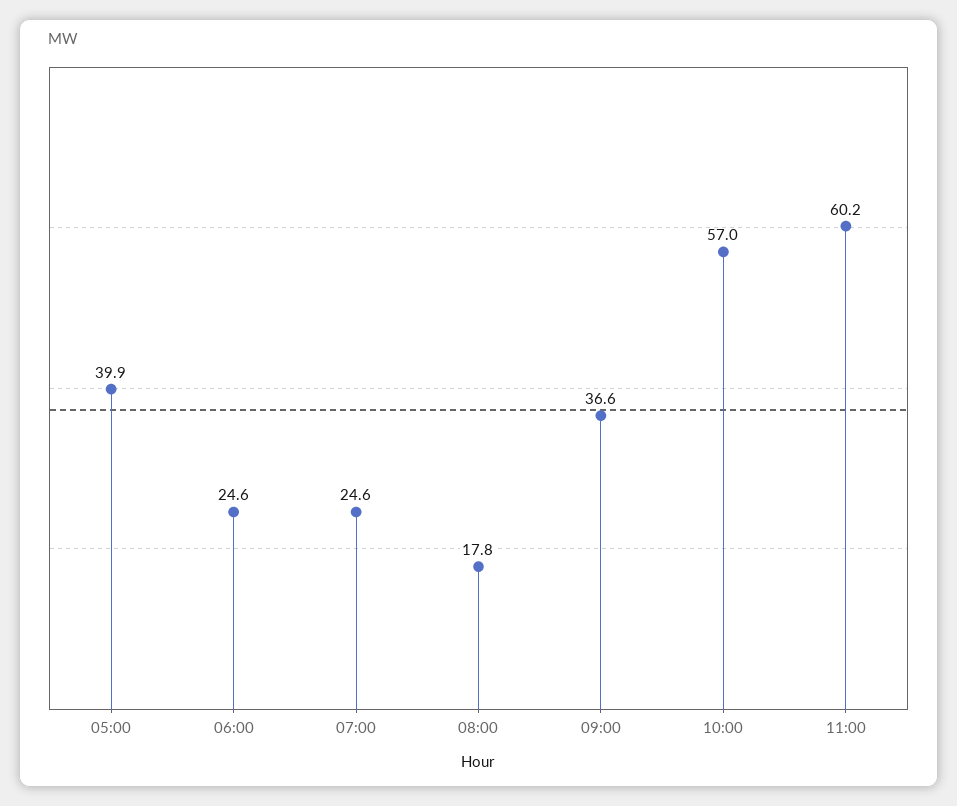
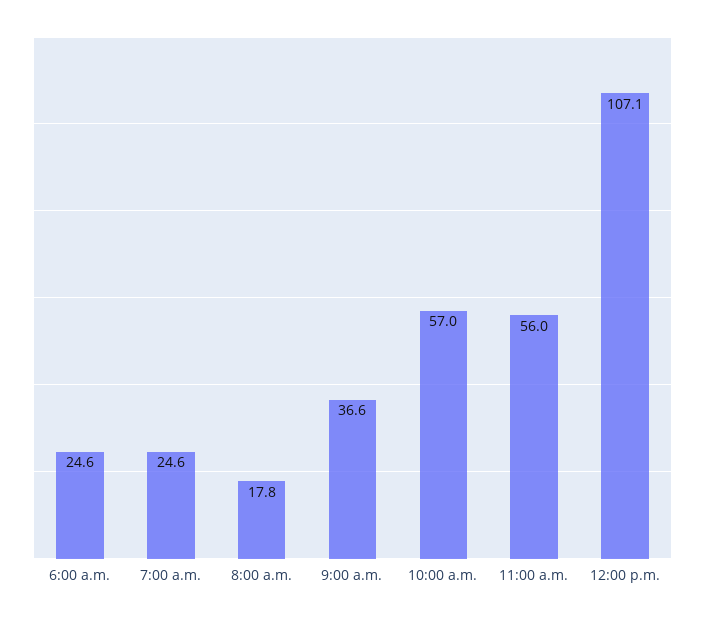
05:00: 39.9 -> none
11:00: 60.2 -> 56
12:00 p.m.: none -> 107.1

